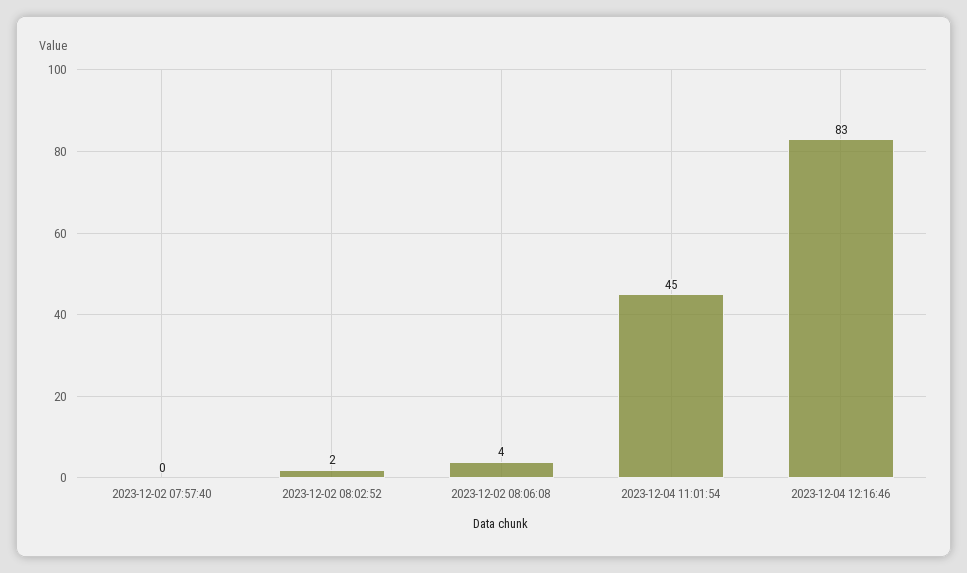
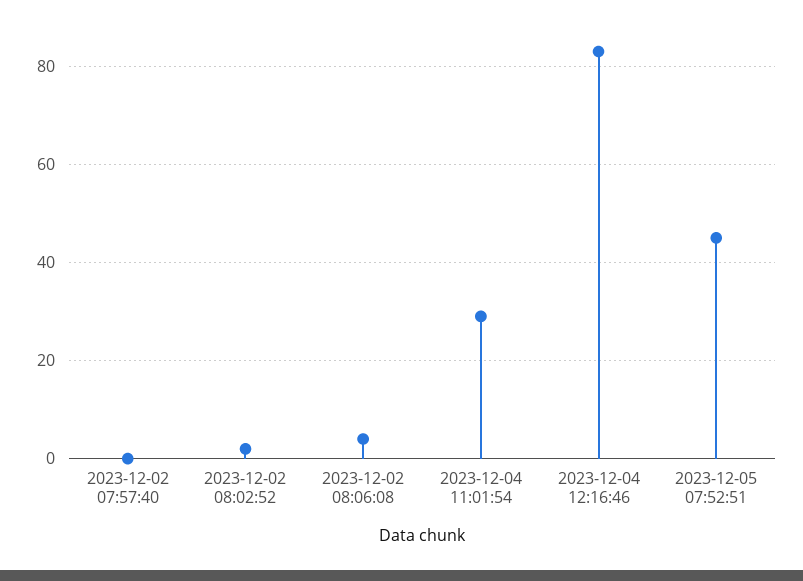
2023-12-04 11:01:54: 45 -> 30
2023-12-05 07:52:51: none -> 45

